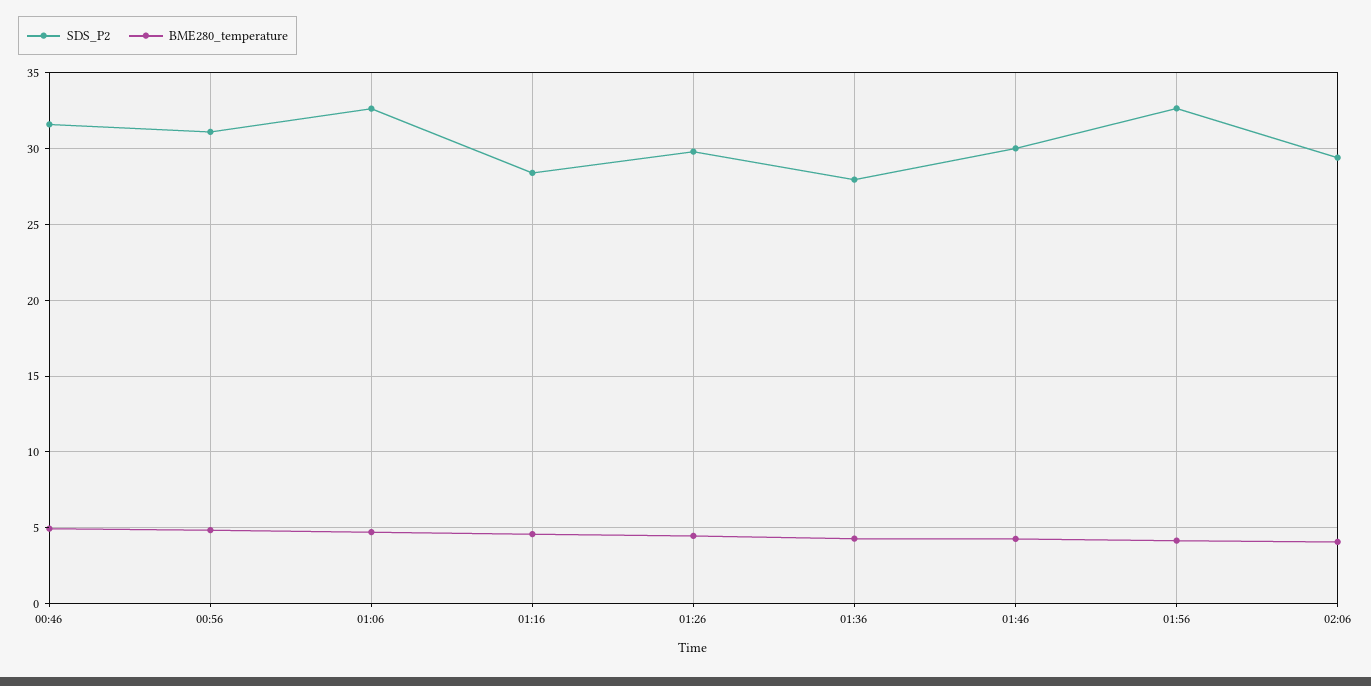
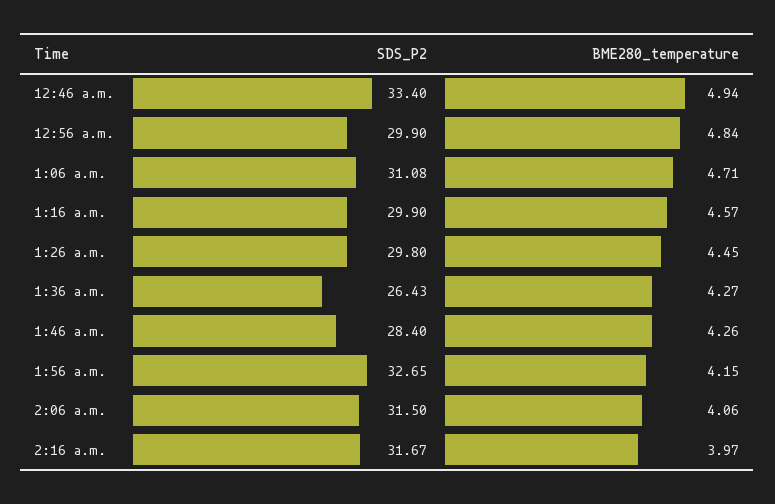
SDS_P2, 00:46: 31.5 -> 33.4
SDS_P2, 00:56: 31 -> 29.9
SDS_P2, 01:06: 32.5 -> 31.08
SDS_P2, 01:16: 28.5 -> 29.9
SDS_P2, 01:36: 28 -> 26.43
SDS_P2, 01:46: 30 -> 28.4
SDS_P2, 02:06: 29.5 -> 31.5
SDS_P2, 2:16 a.m.: none -> 31.67
BME280_temperature, 2:16 a.m.: none -> 3.97

